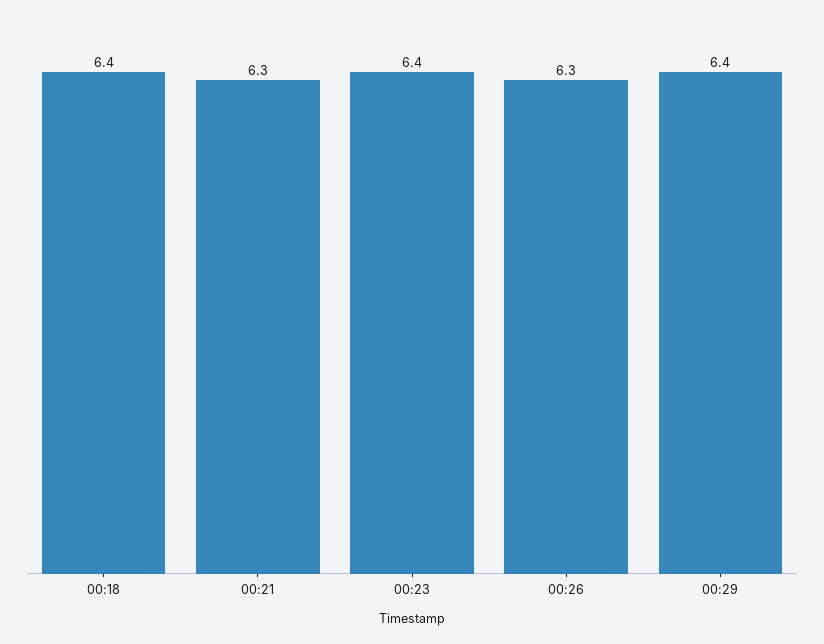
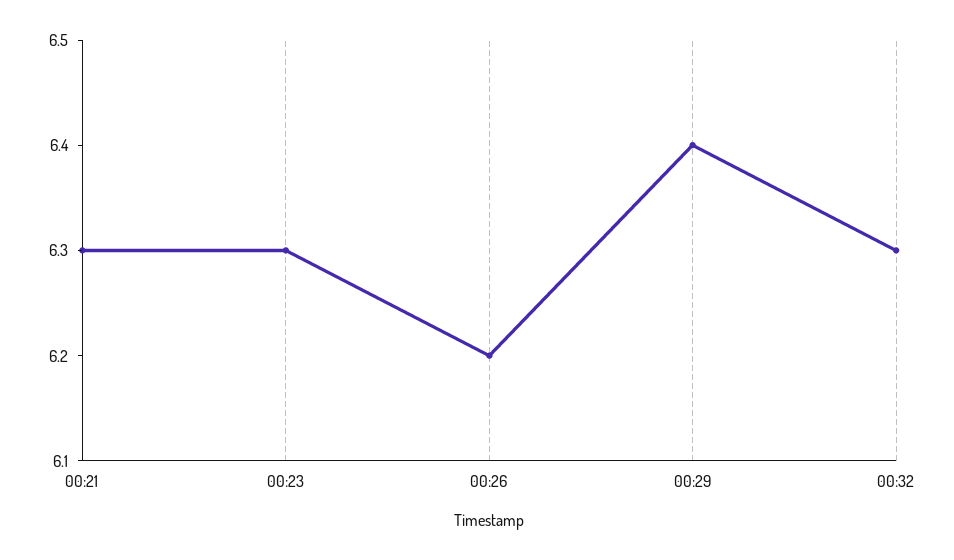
00:18: 6.4 -> none
00:23: 6.4 -> 6.3
00:26: 6.3 -> 6.2
00:32: none -> 6.3

